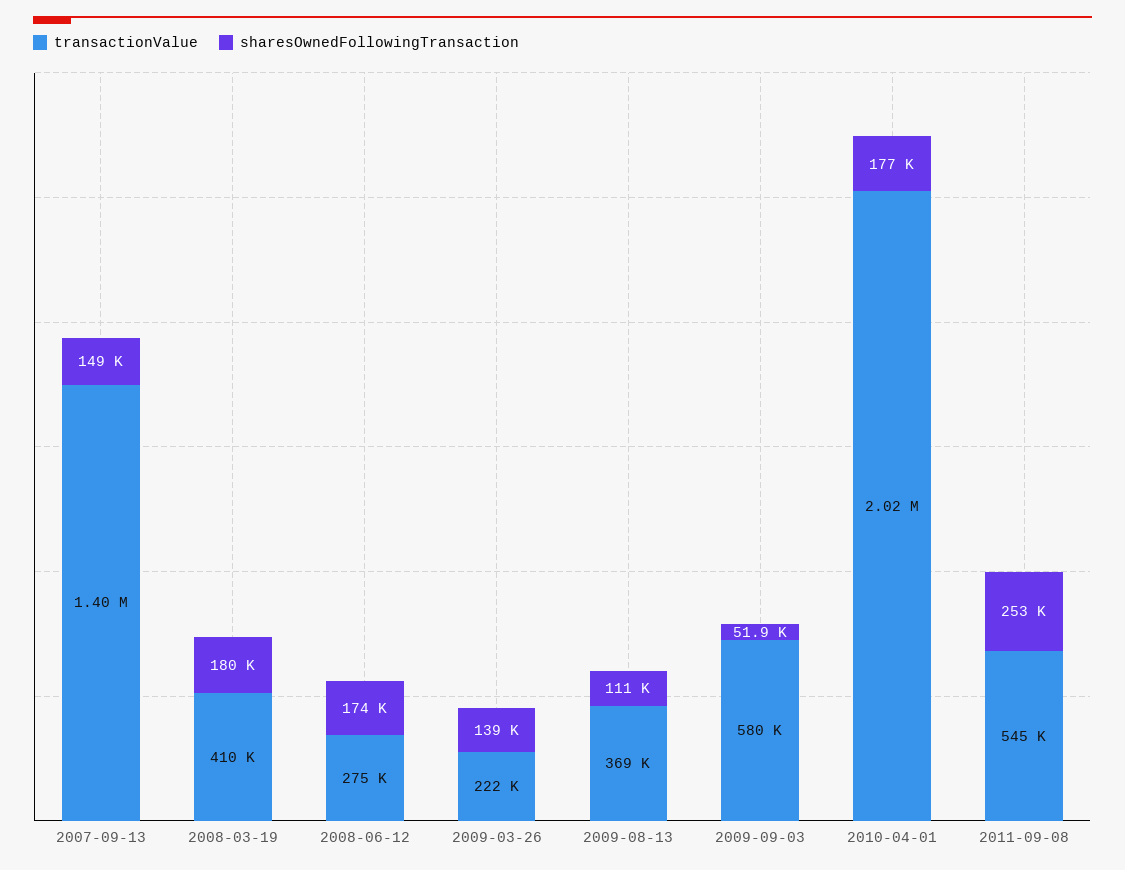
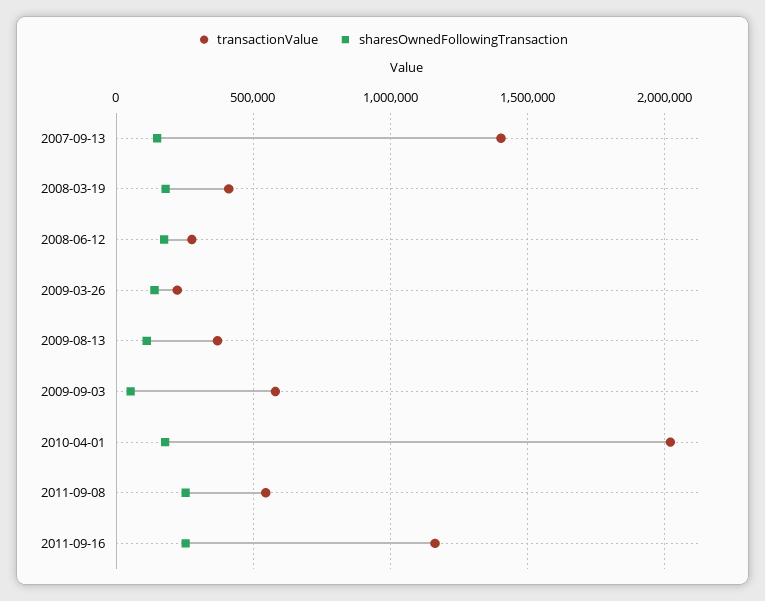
transactionValue, 2011-09-16: none -> 1150000
sharesOwnedFollowingTransaction, 2011-09-16: none -> 250000

